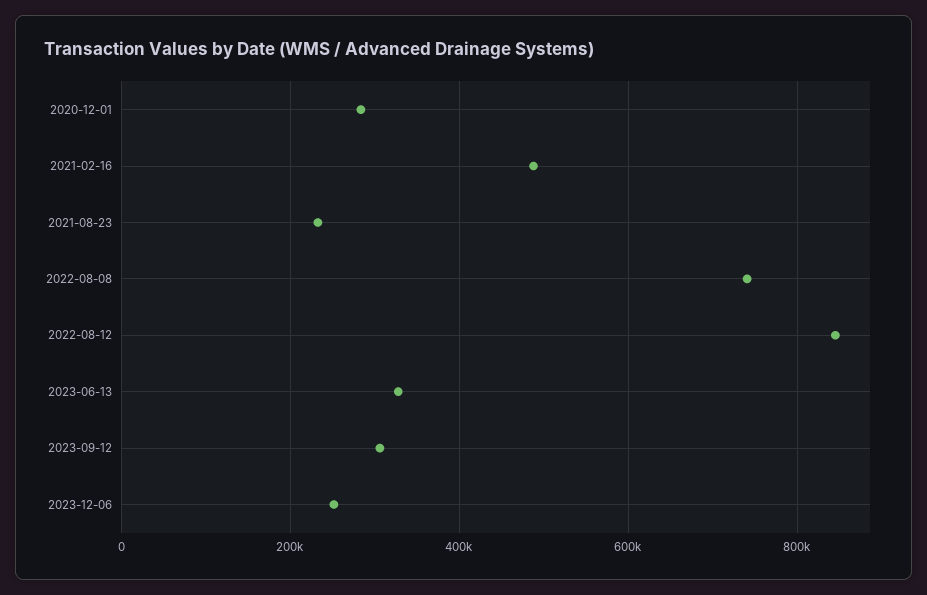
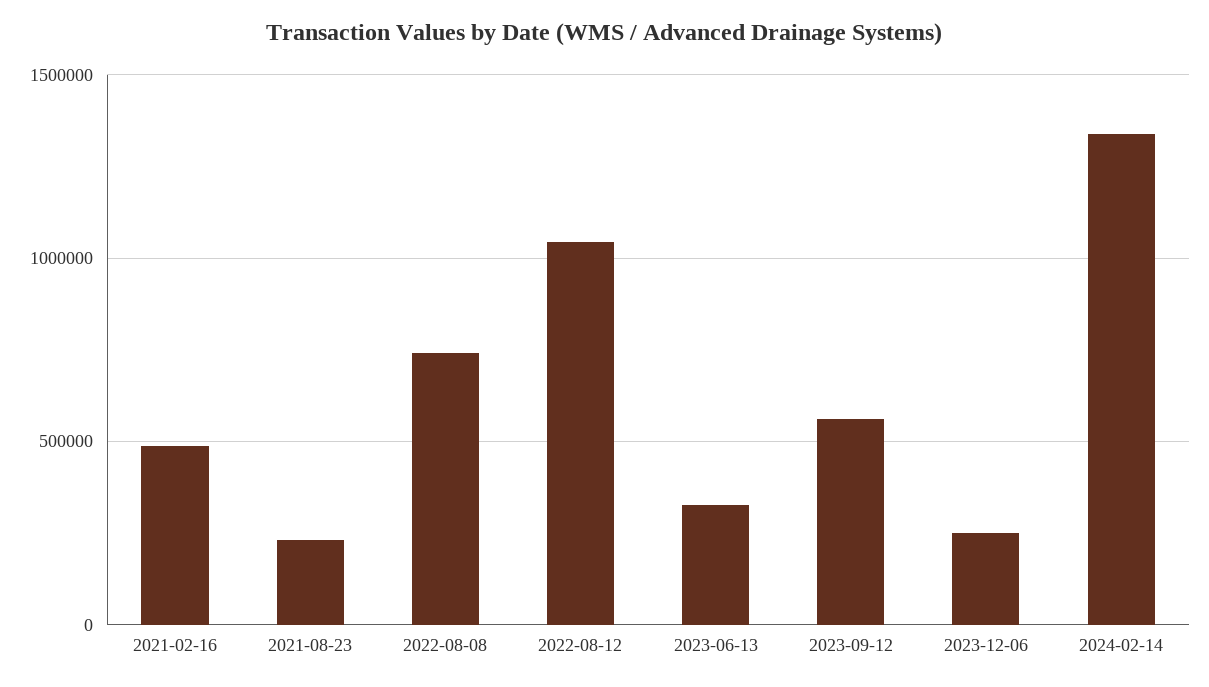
2020-12-01: 280000 -> none
2022-08-12: 840000 -> 1050000
2023-09-12: 300000 -> 550000
2024-02-14: none -> 1350000

